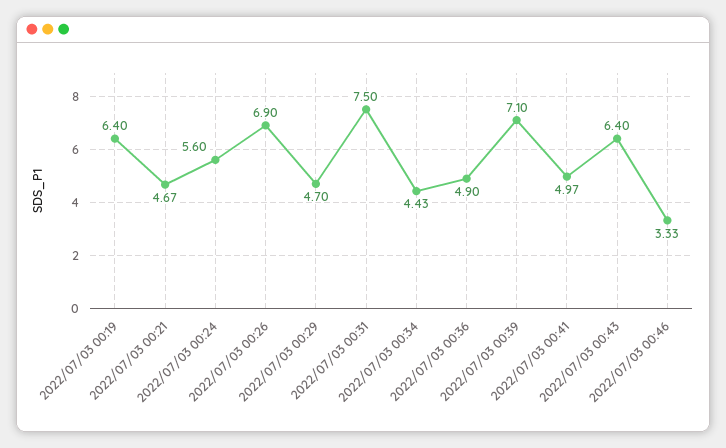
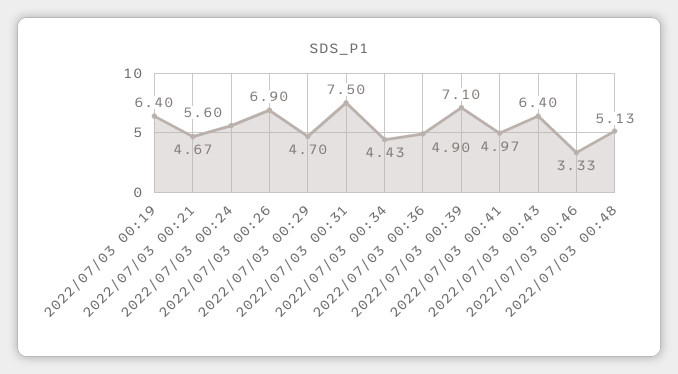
2022/07/03 00:48: none -> 5.13

